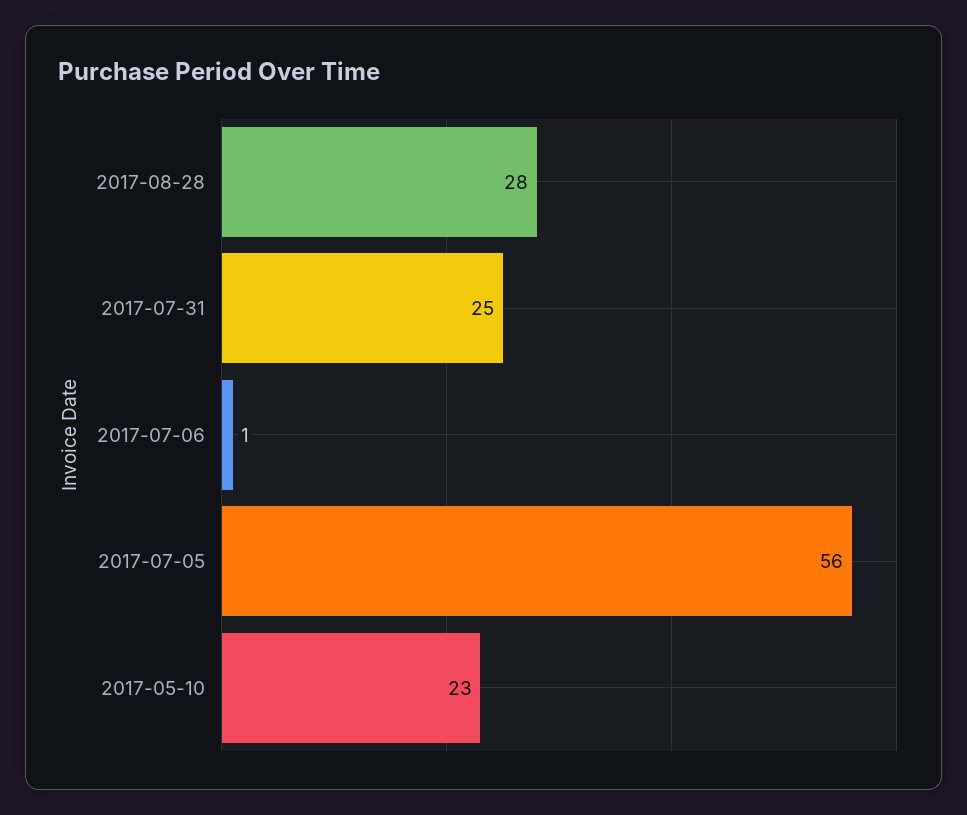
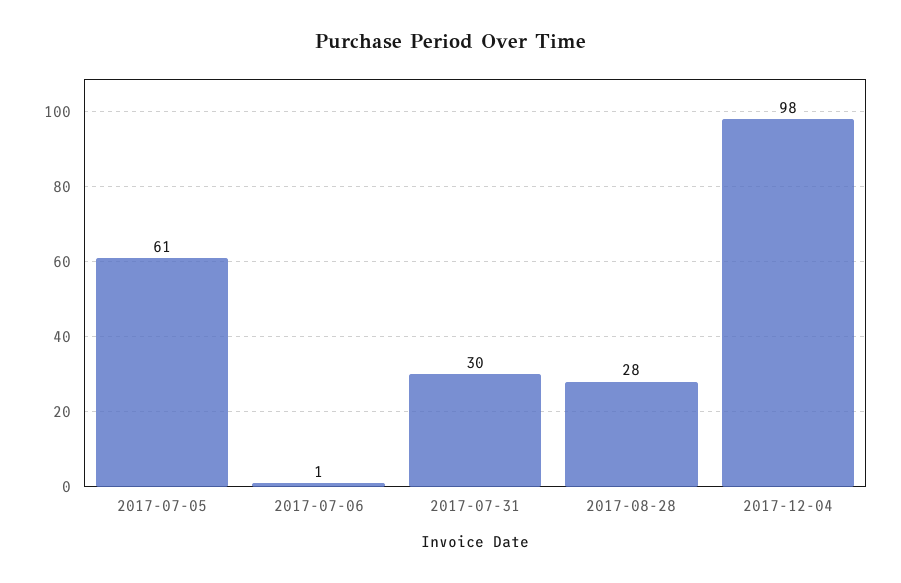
2017-07-31: 25 -> 30
2017-07-05: 56 -> 61
2017-05-10: 23 -> none
2017-12-04: none -> 98

